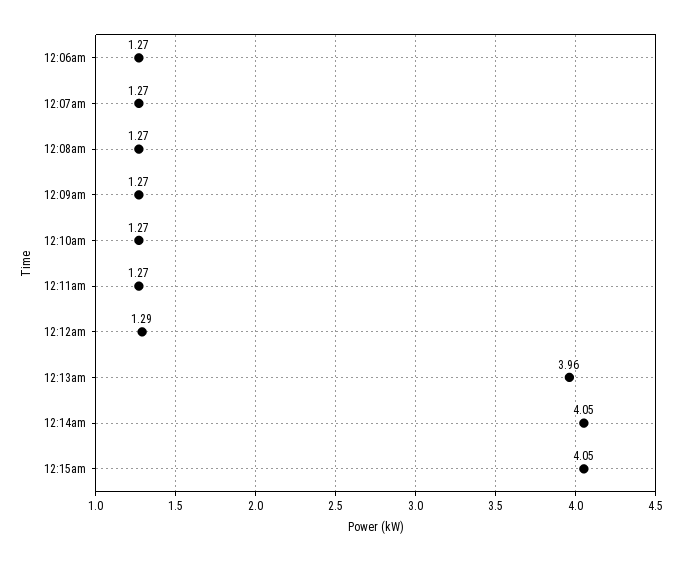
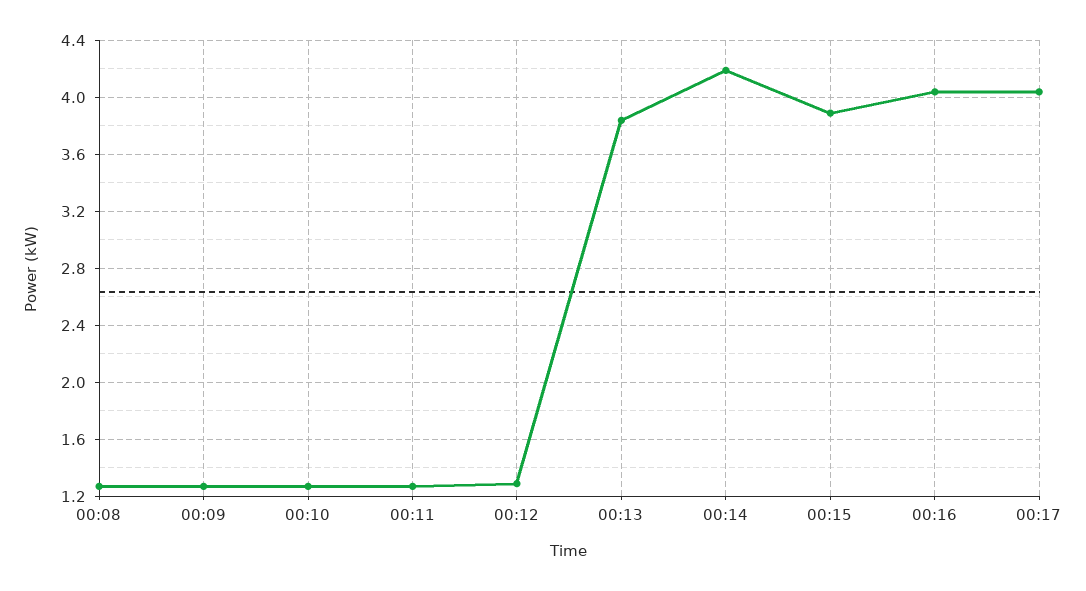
12:06am: 1.27 -> none
12:07am: 1.27 -> none
12:13am: 3.96 -> 3.85
12:14am: 4.05 -> 4.2
12:15am: 4.05 -> 3.9
00:16: none -> 4.05
00:17: none -> 4.05

